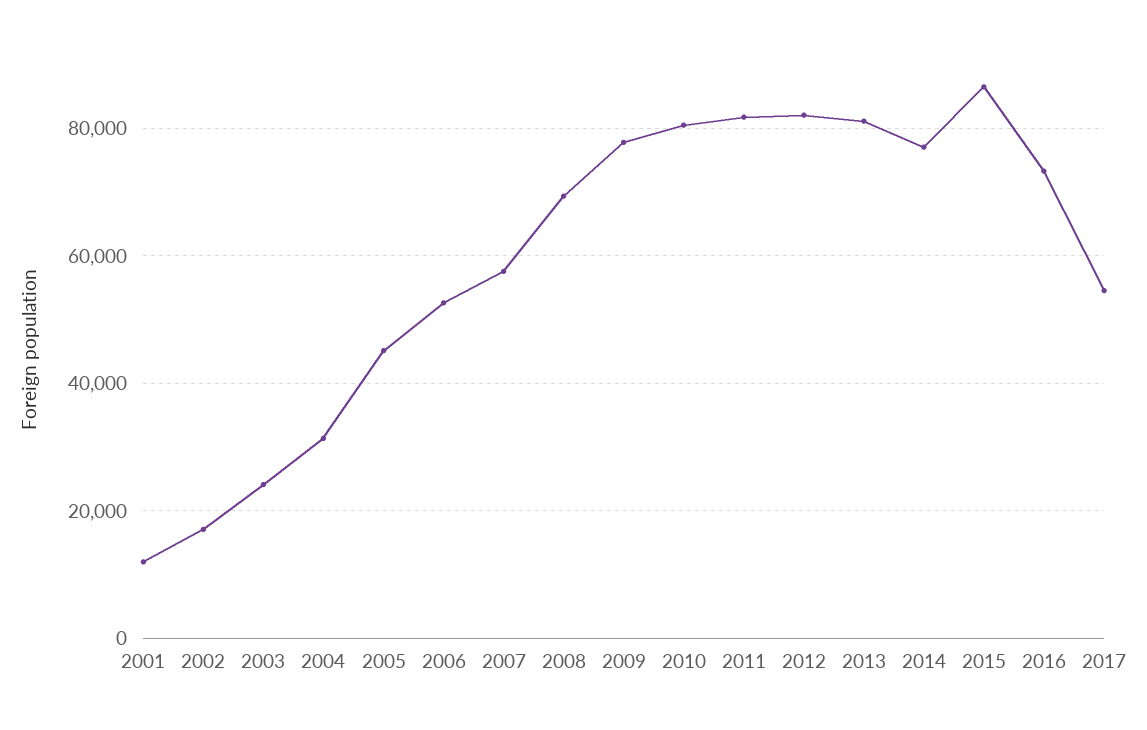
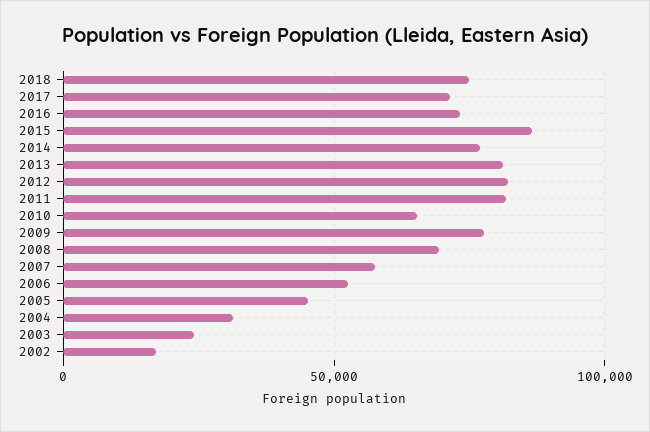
2001: 12000 -> none
2010: 80000 -> 65000
2017: 54000 -> 70000
2018: none -> 75000

